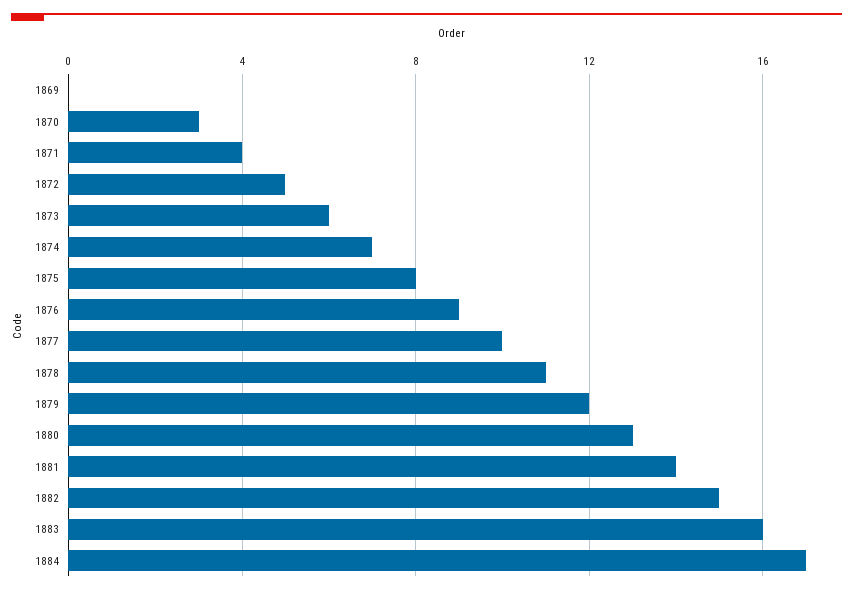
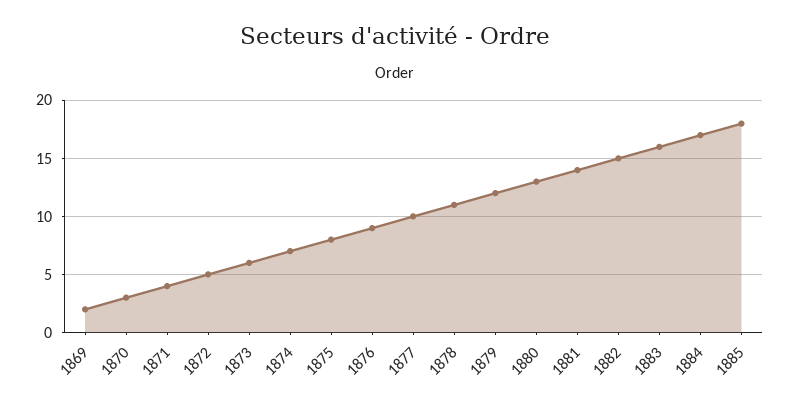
1869: 0 -> 2
1885: none -> 18

